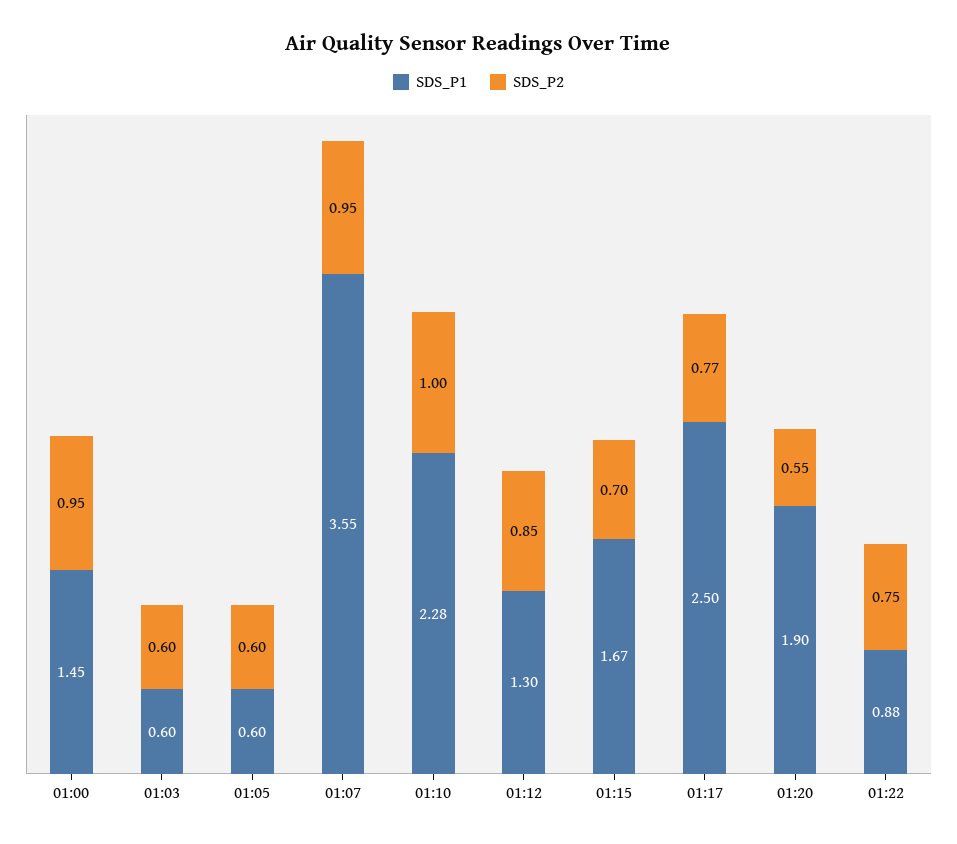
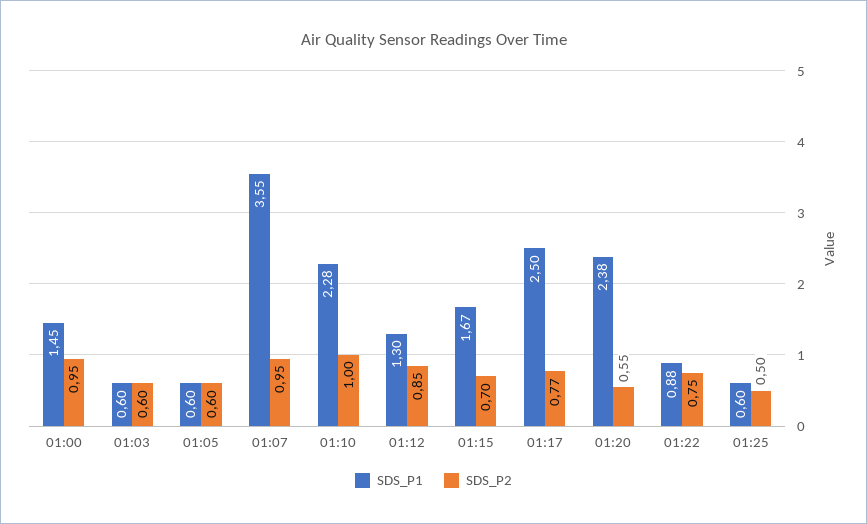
SDS_P1, 01:20: 1.9 -> 2.38
SDS_P1, 01:25: none -> 0.6
SDS_P2, 01:25: none -> 0.5

